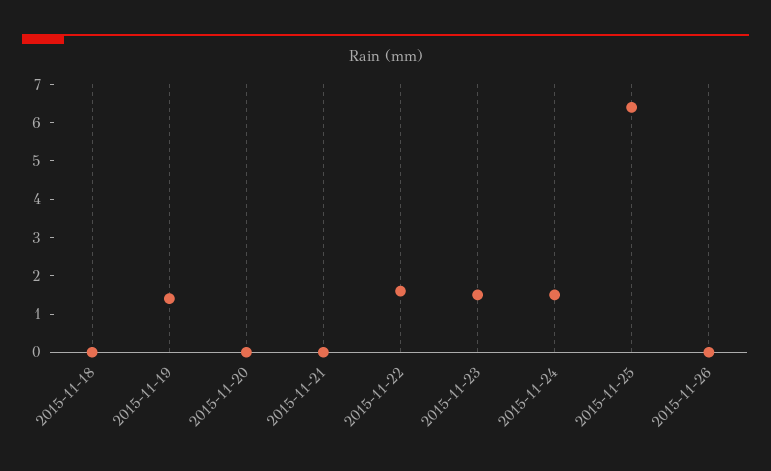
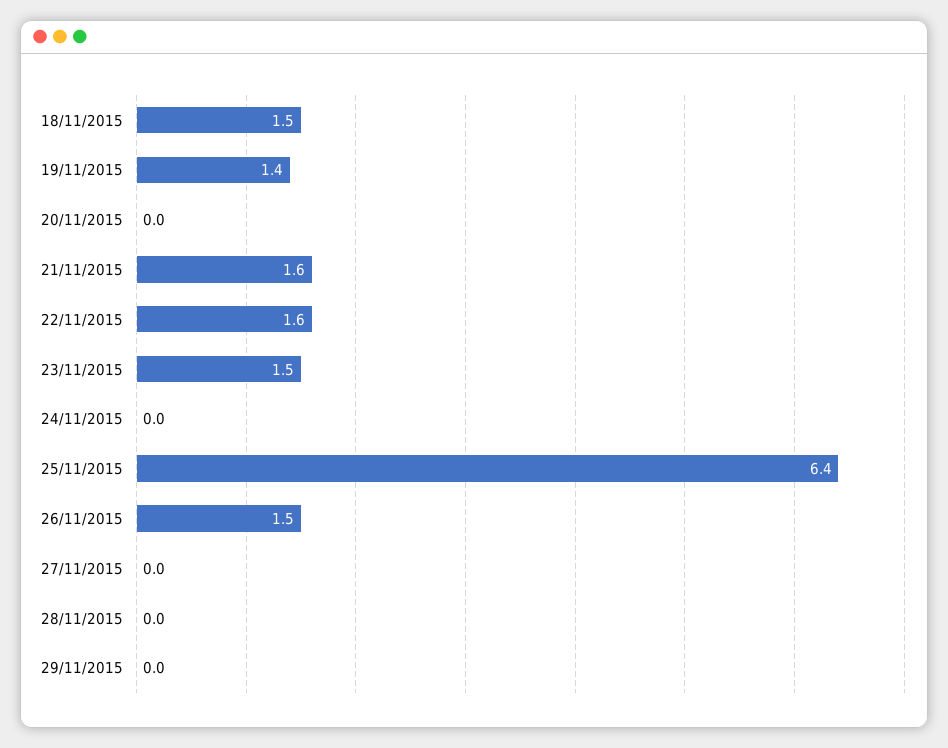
2015-11-18: 0 -> 1.5
2015-11-21: 0 -> 1.6
2015-11-24: 1.5 -> 0
2015-11-26: 0 -> 1.5
27/11/2015: none -> 0
28/11/2015: none -> 0
29/11/2015: none -> 0

